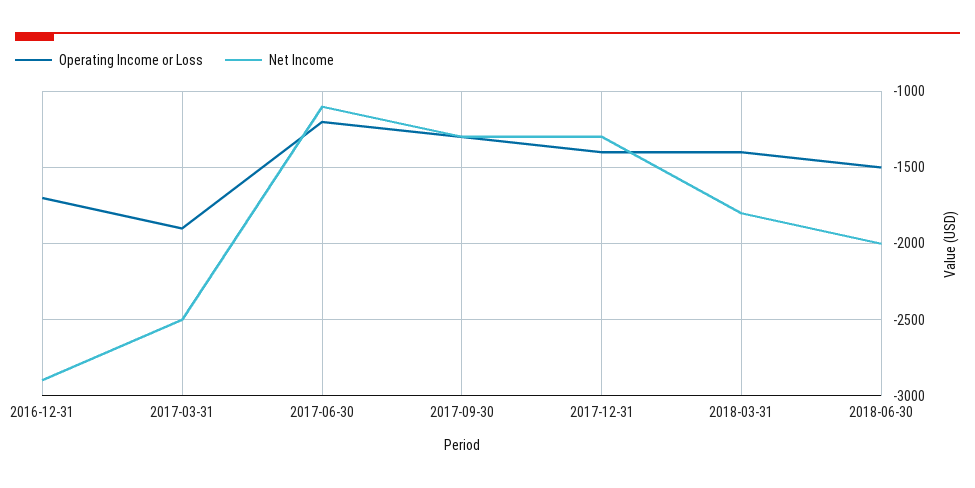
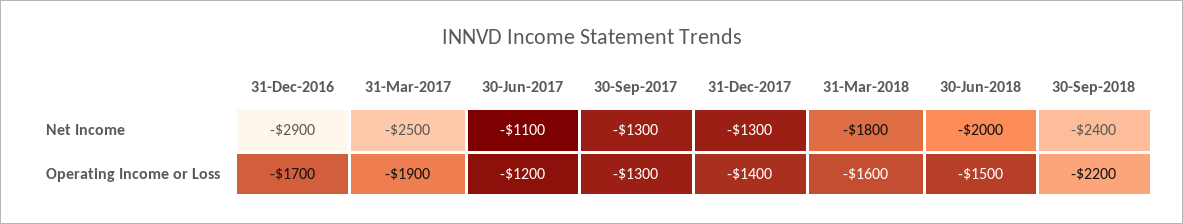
Operating Income or Loss, 2018-03-31: -1400 -> -1600
Net Income, 30-Sep-2018: none -> -2400
Operating Income or Loss, 30-Sep-2018: none -> -2200

